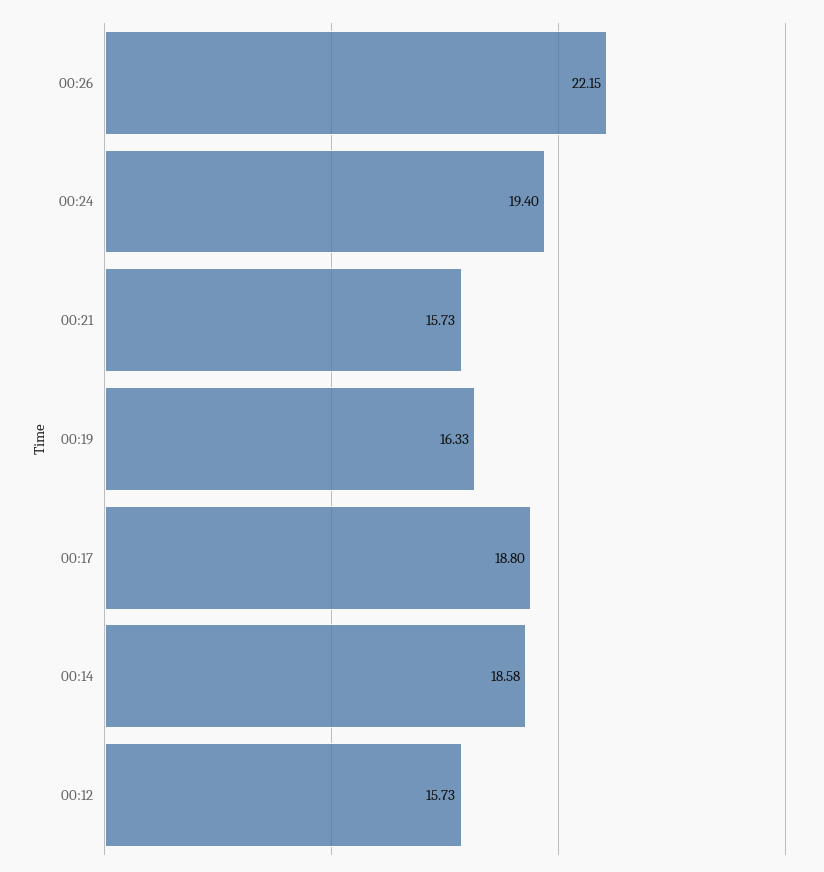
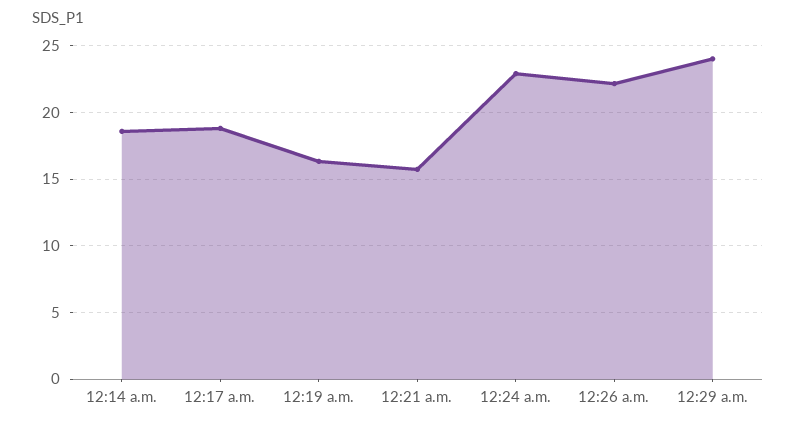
00:24: 19.4 -> 23
00:12: 15.73 -> none
12:29 a.m.: none -> 24

